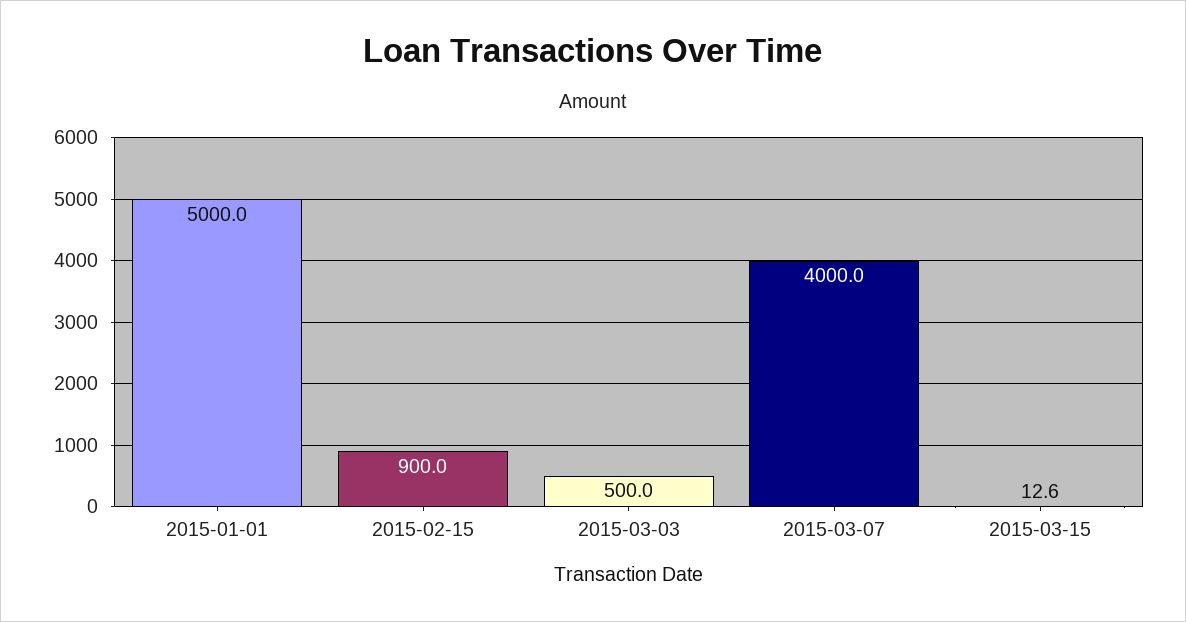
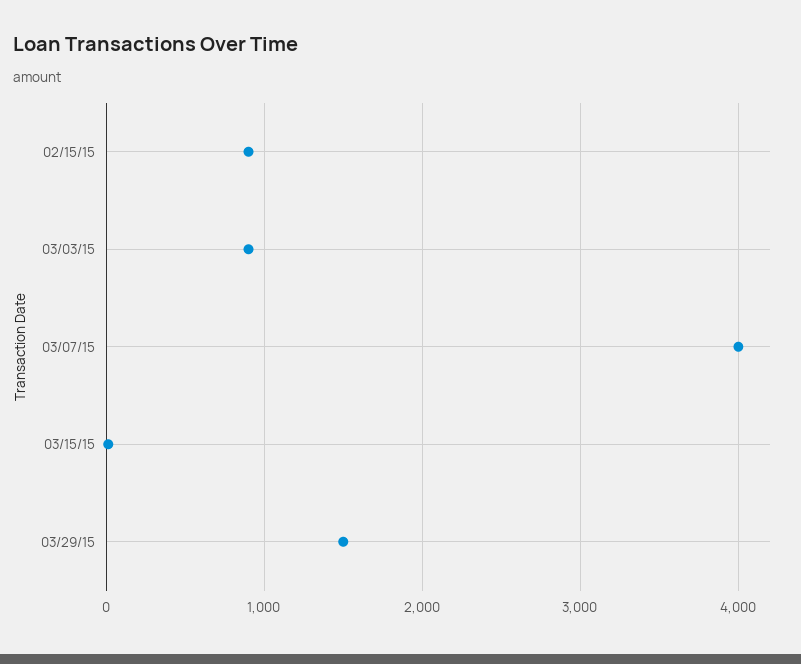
2015-01-01: 5000 -> none
2015-03-03: 500 -> 900
03/29/15: none -> 1500

